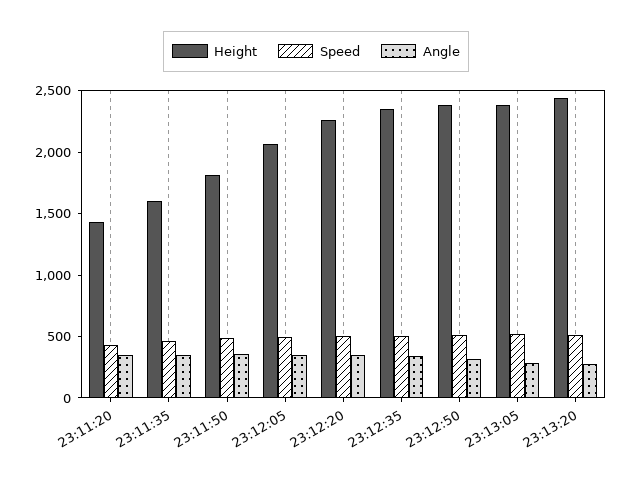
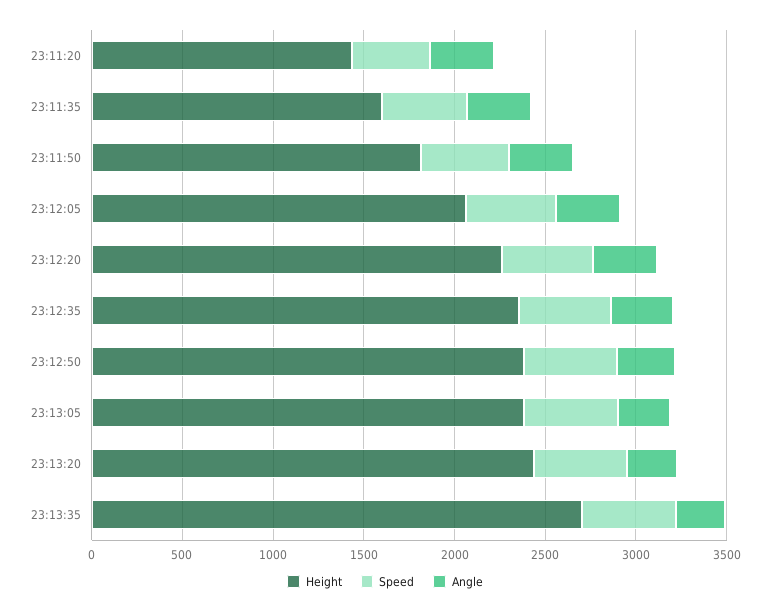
Height, 23:13:35: none -> 2700
Speed, 23:13:35: none -> 500
Angle, 23:13:35: none -> 300

